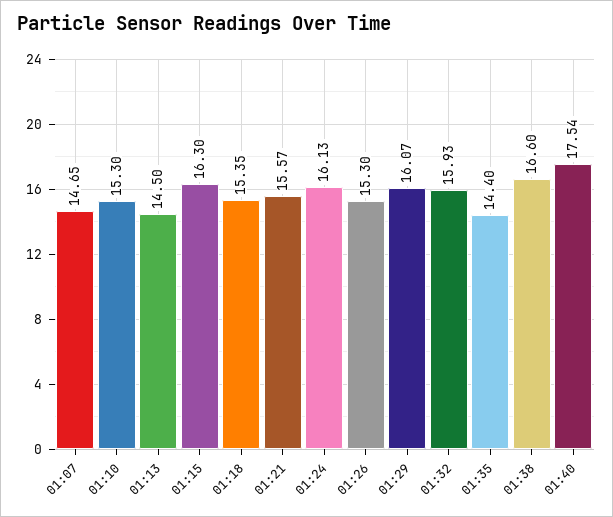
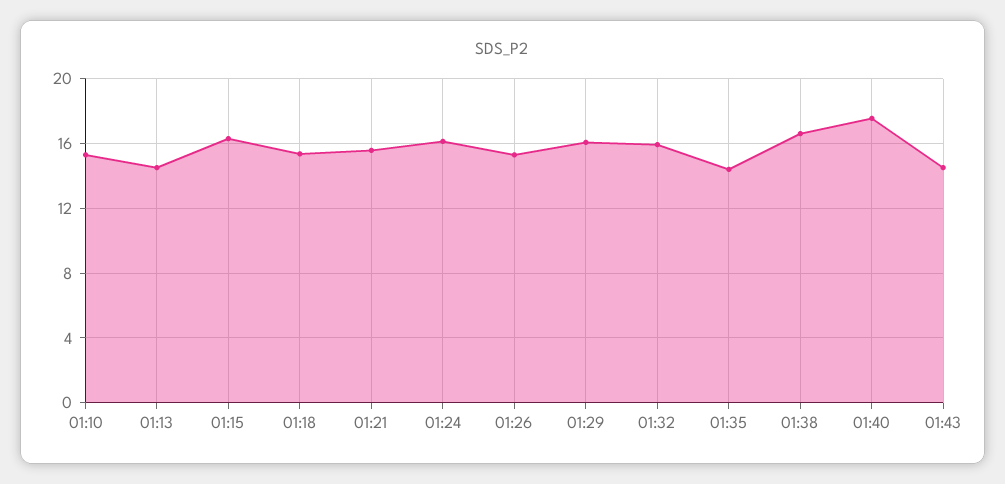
01:07: 14.65 -> none
01:43: none -> 14.5

